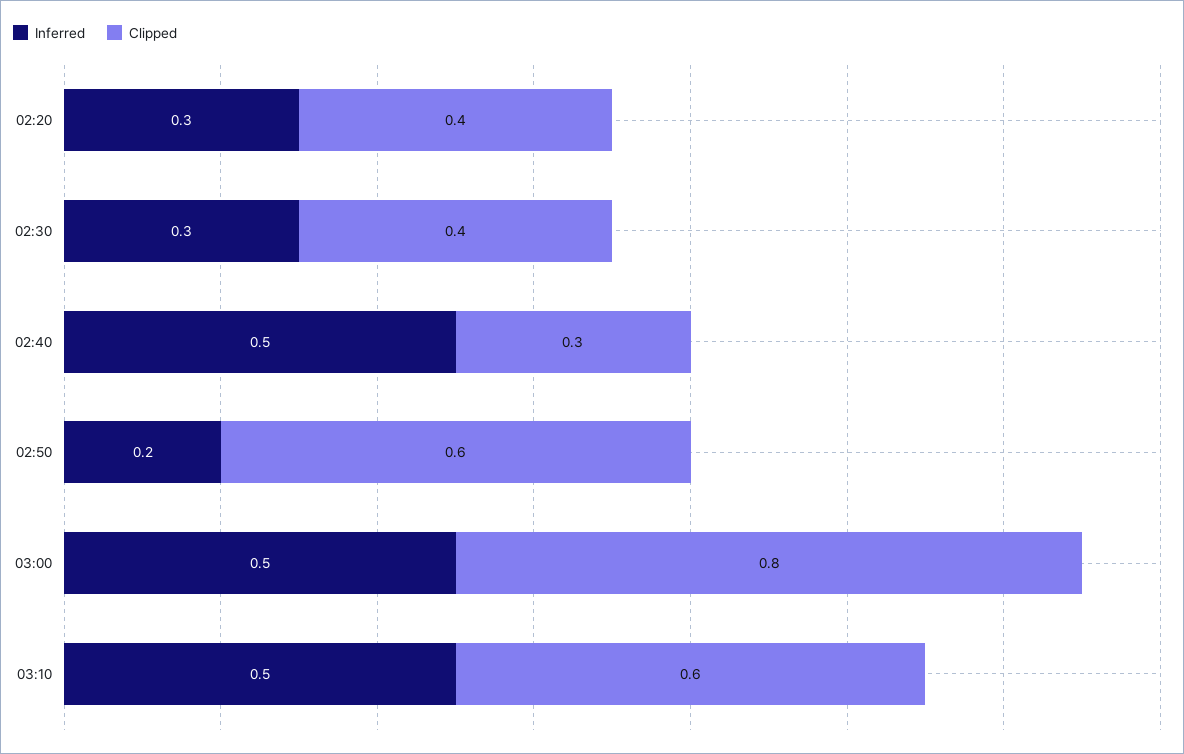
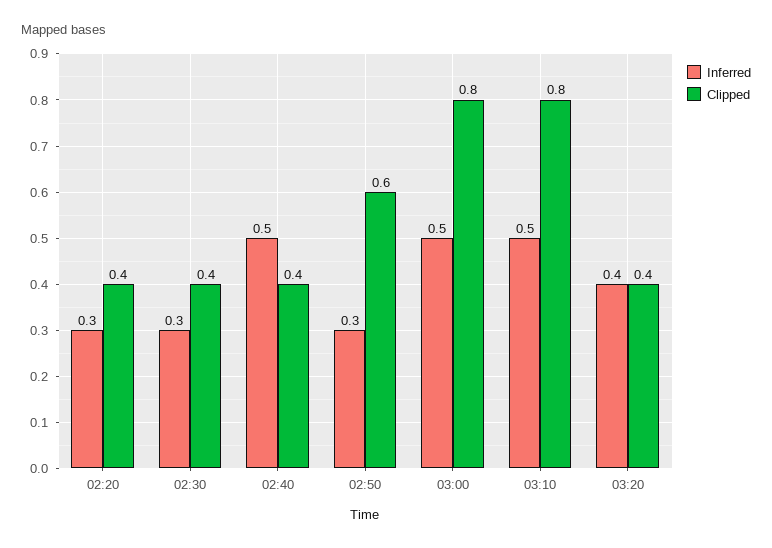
Clipped, 02:40: 0.3 -> 0.4
Inferred, 02:50: 0.2 -> 0.3
Clipped, 03:10: 0.6 -> 0.8
Inferred, 03:20: none -> 0.4
Clipped, 03:20: none -> 0.4

